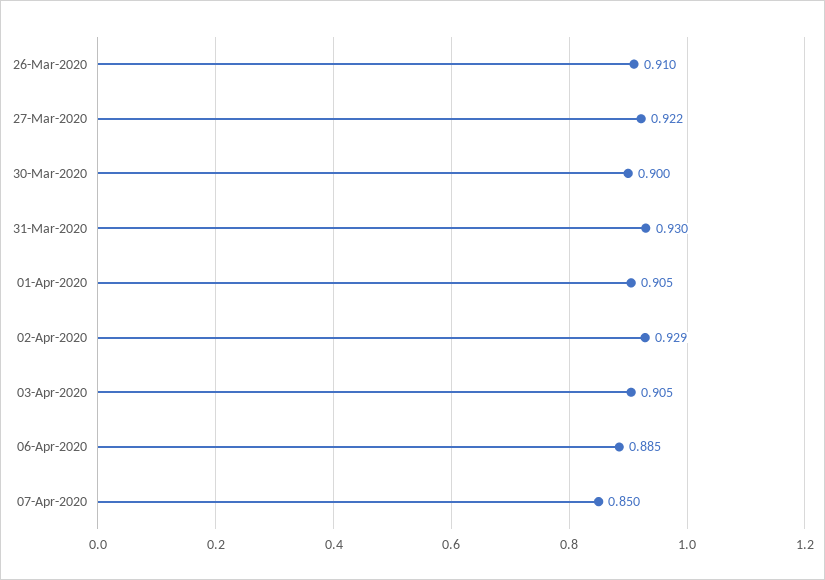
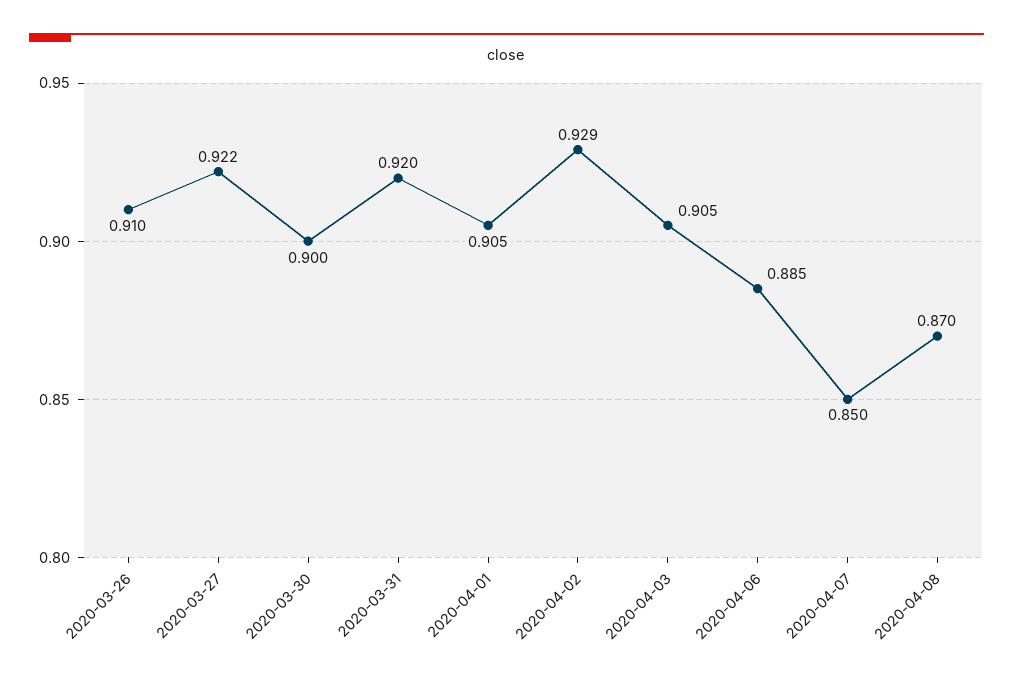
31-Mar-2020: 0.93 -> 0.92
2020-04-08: none -> 0.87

